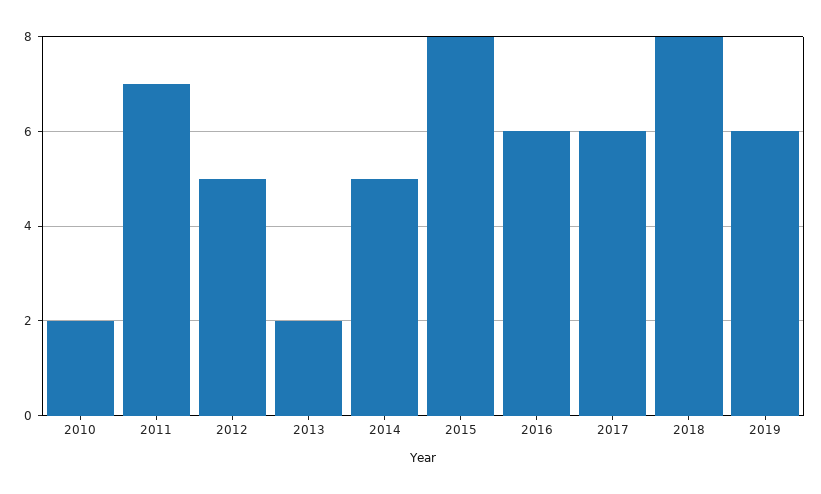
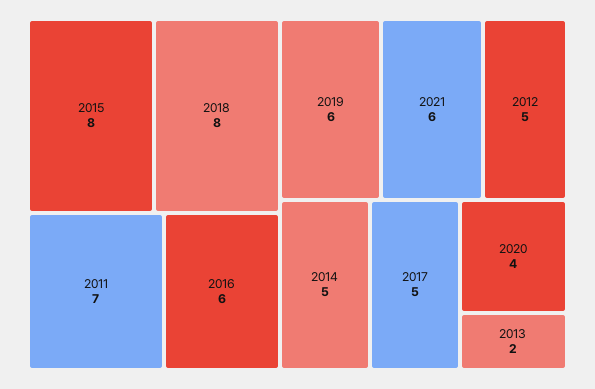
2010: 2 -> none
2017: 6 -> 5
2021: none -> 6
2020: none -> 4

